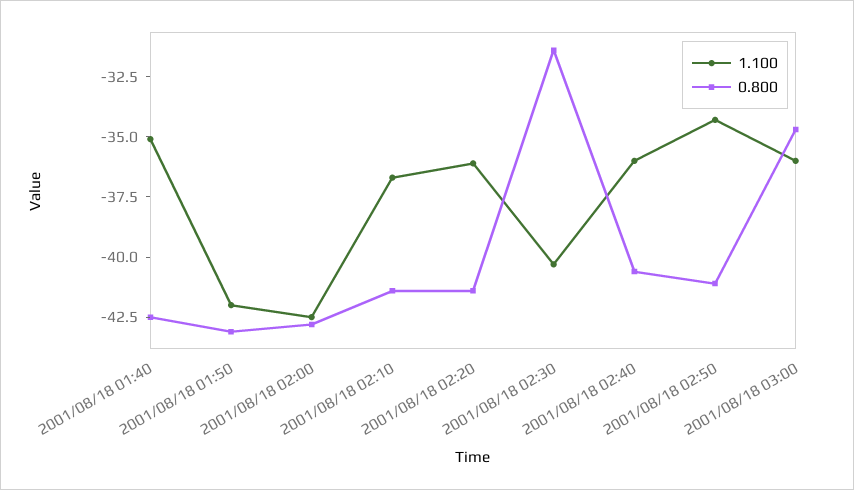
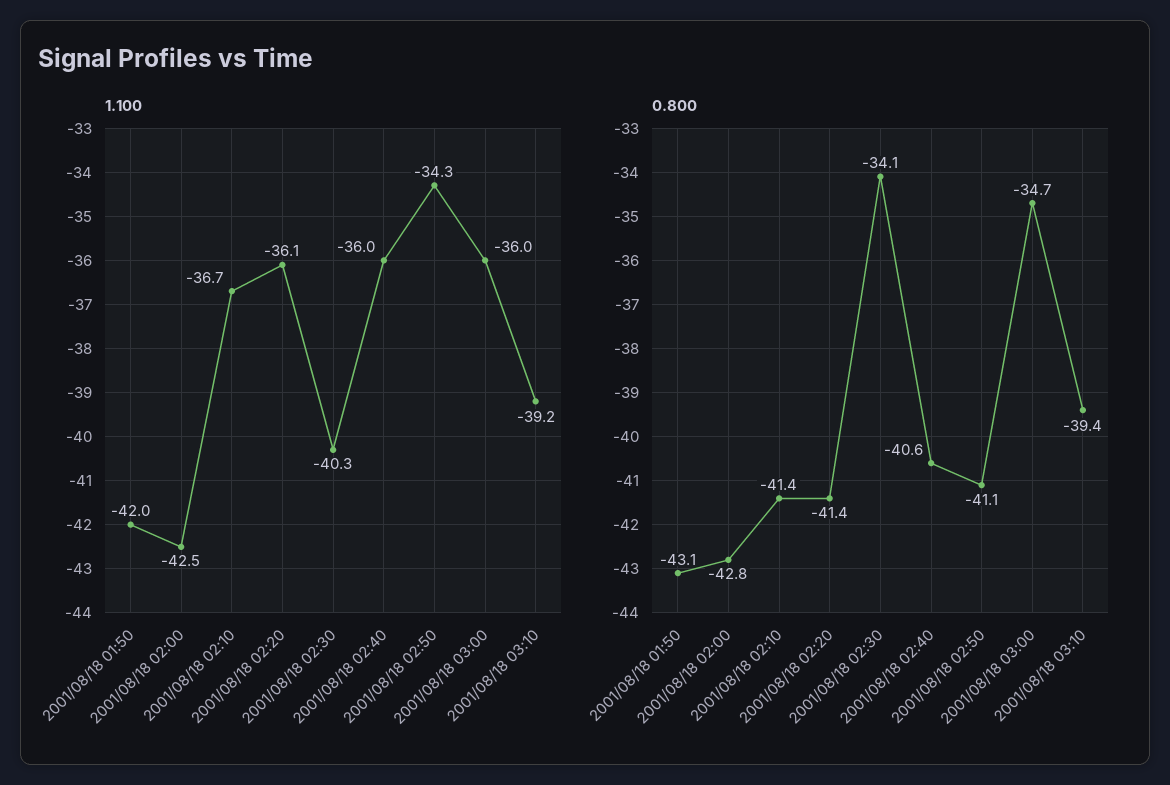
1.100, 2001/08/18 01:40: -35 -> none
0.800, 2001/08/18 01:40: -42.5 -> none
0.800, 2001/08/18 02:30: -31.5 -> -34.1
1.100, 2001/08/18 03:10: none -> -39.2
0.800, 2001/08/18 03:10: none -> -39.4

